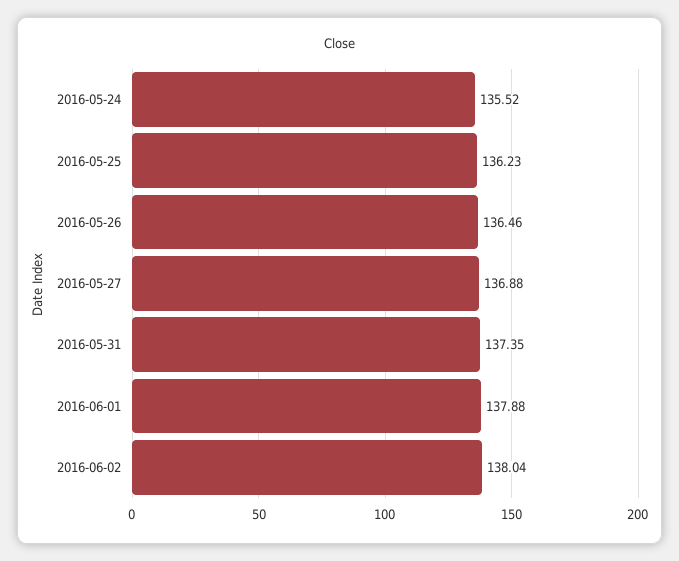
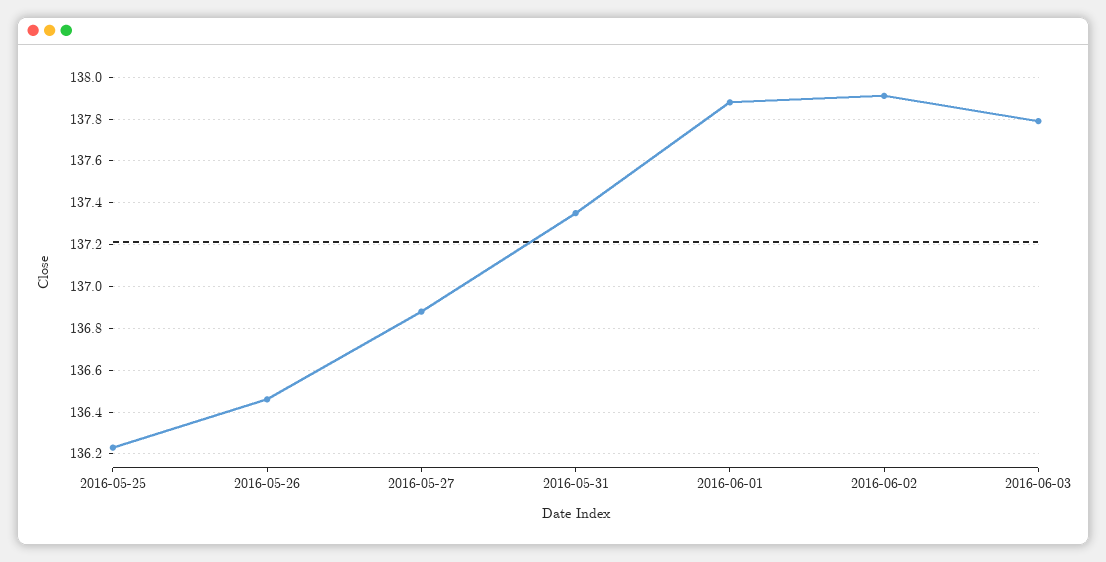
2016-05-24: 135.52 -> none
2016-06-02: 138.04 -> 137.9
2016-06-03: none -> 137.8

